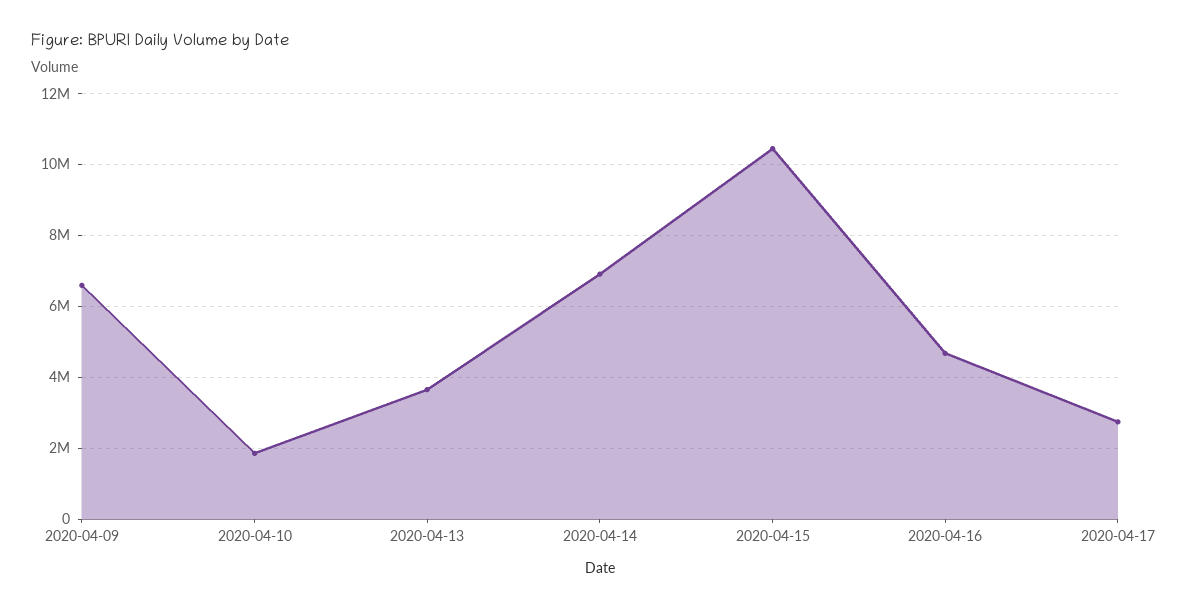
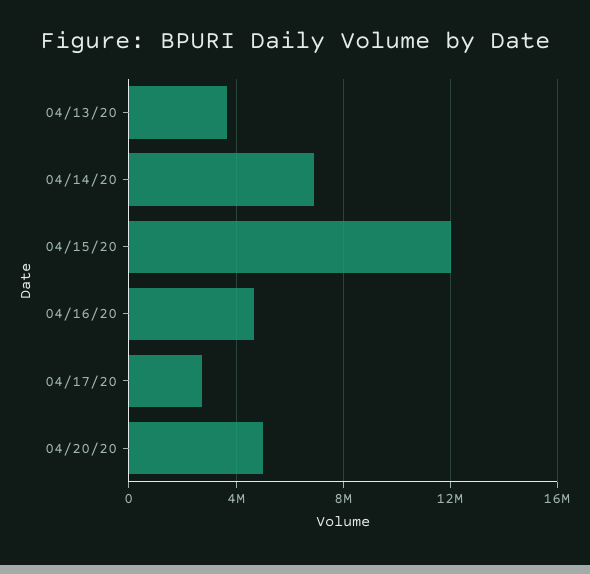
2020-04-09: 6600000 -> none
2020-04-10: 1800000 -> none
2020-04-15: 10400000 -> 12000000
04/20/20: none -> 5000000

